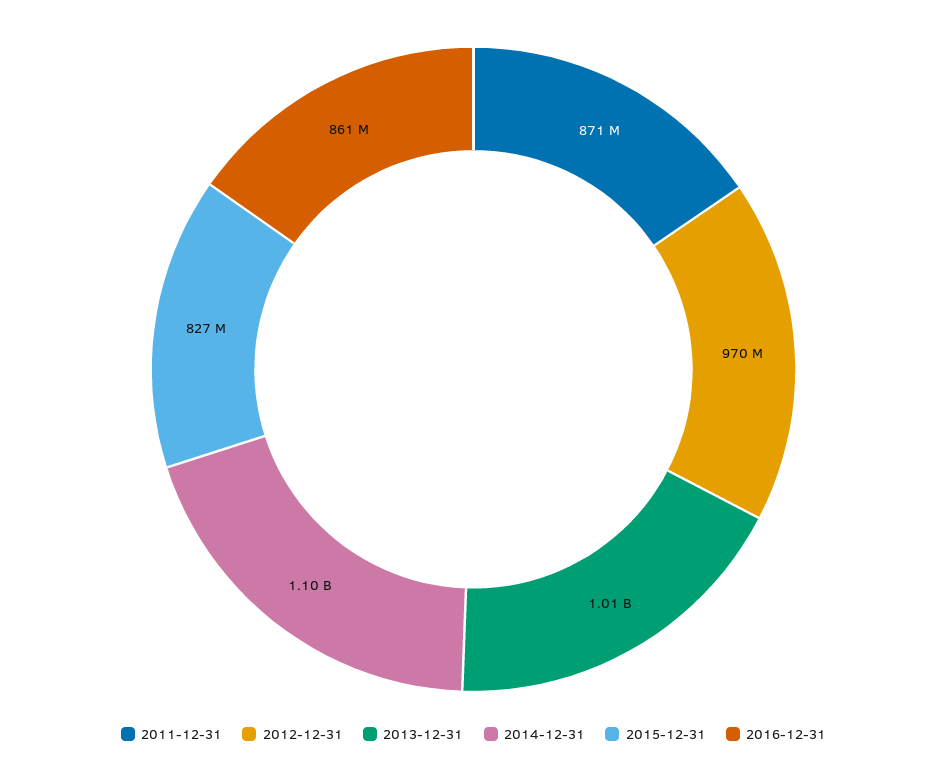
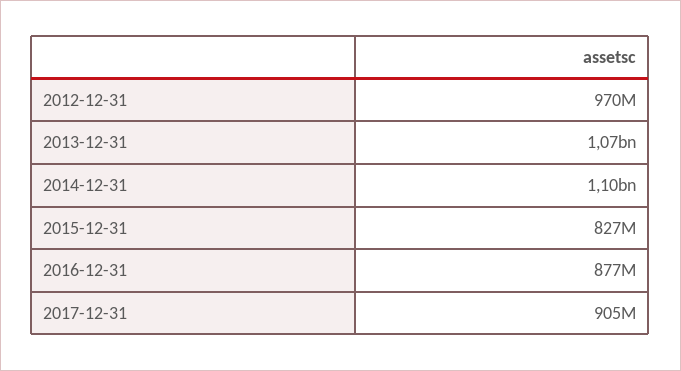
2011-12-31: 871000000 -> none
2013-12-31: 1010000000 -> 1070000000
2016-12-31: 861000000 -> 877000000
2017-12-31: none -> 905000000

